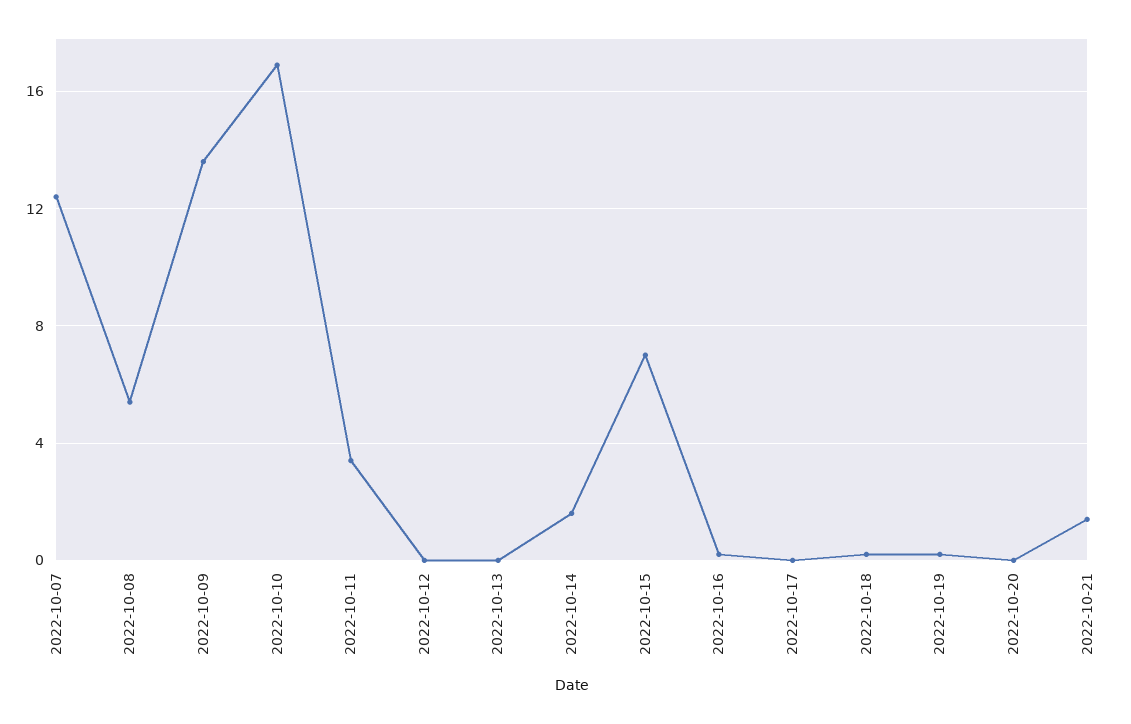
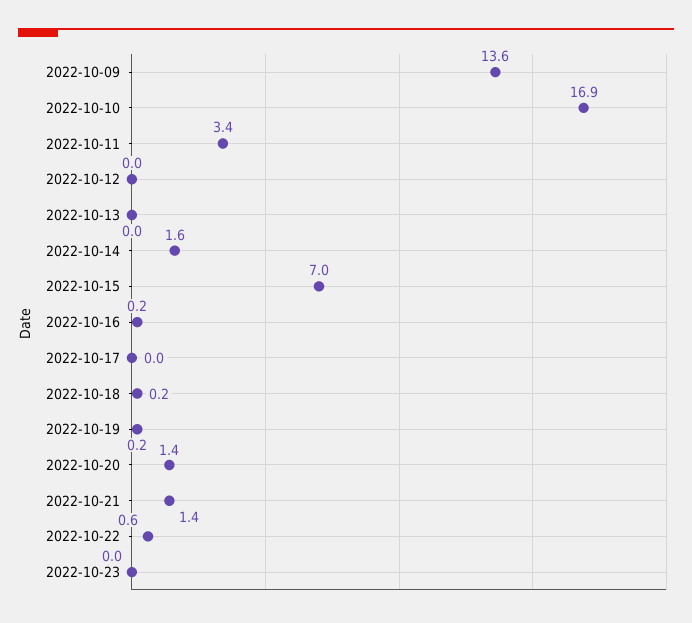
2022-10-07: 12.5 -> none
2022-10-08: 5.5 -> none
2022-10-20: 0 -> 1.4
2022-10-22: none -> 0.6
2022-10-23: none -> 0

